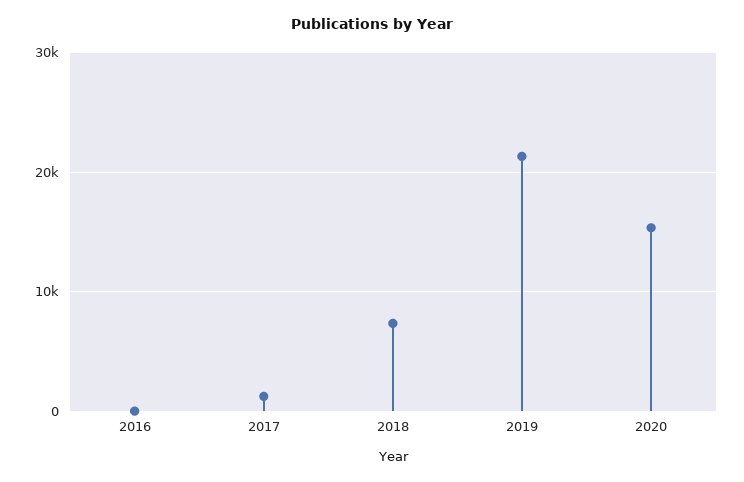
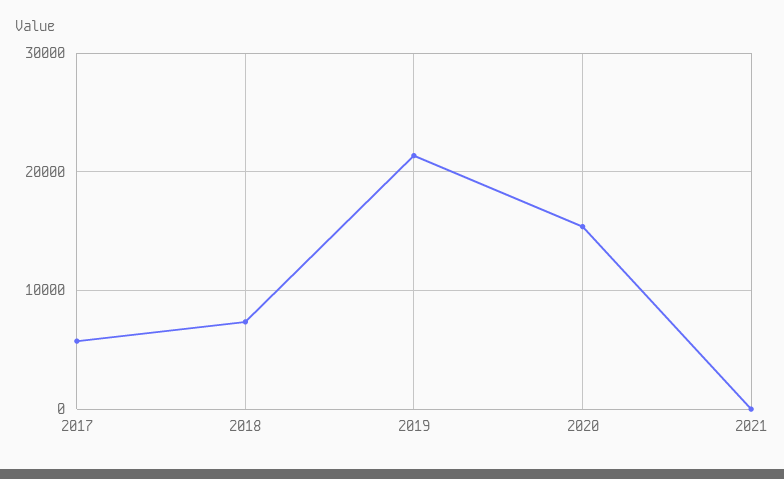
2016: 0 -> none
2017: 1000 -> 6000
2021: none -> 0

